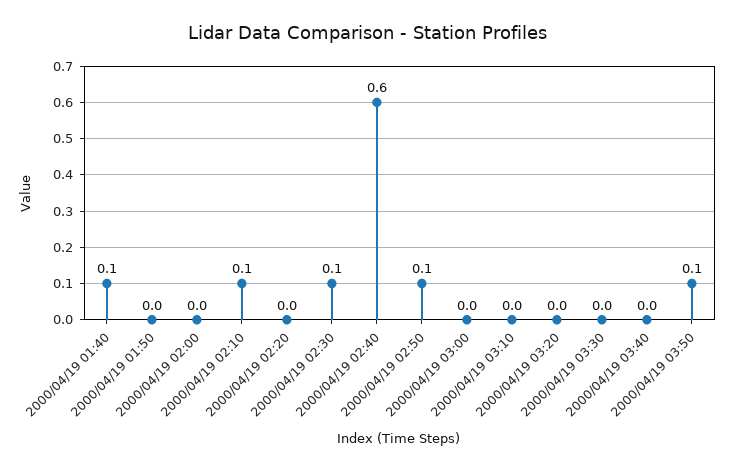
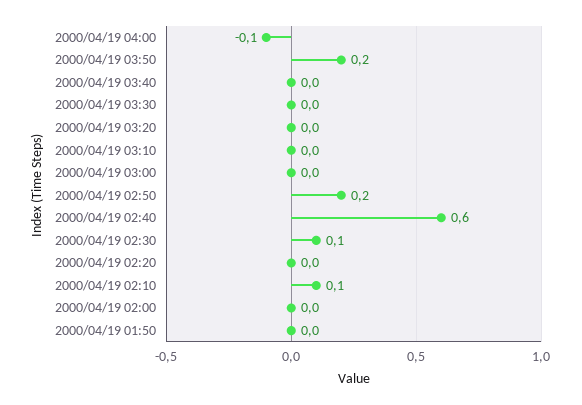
2000/04/19 01:40: 0.1 -> none
2000/04/19 02:50: 0.1 -> 0.2
2000/04/19 03:50: 0.1 -> 0.2
2000/04/19 04:00: none -> -0.1

